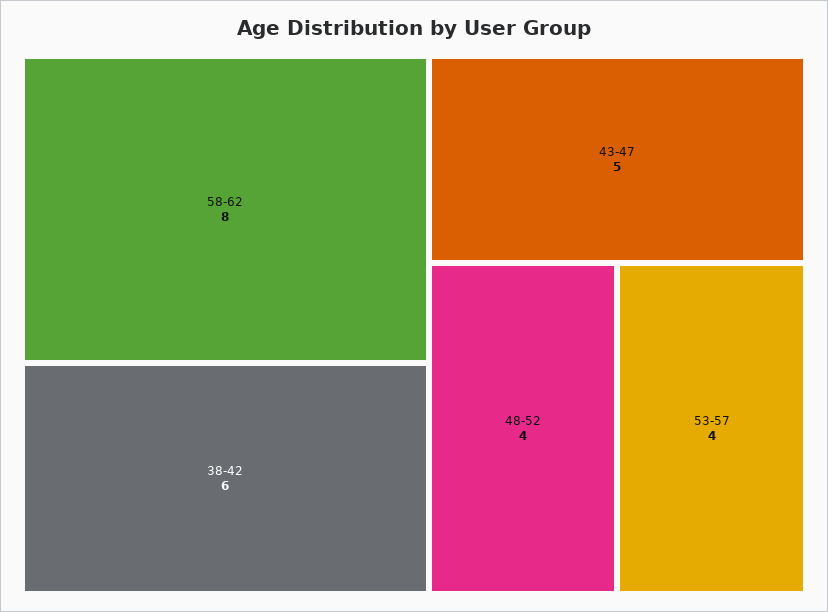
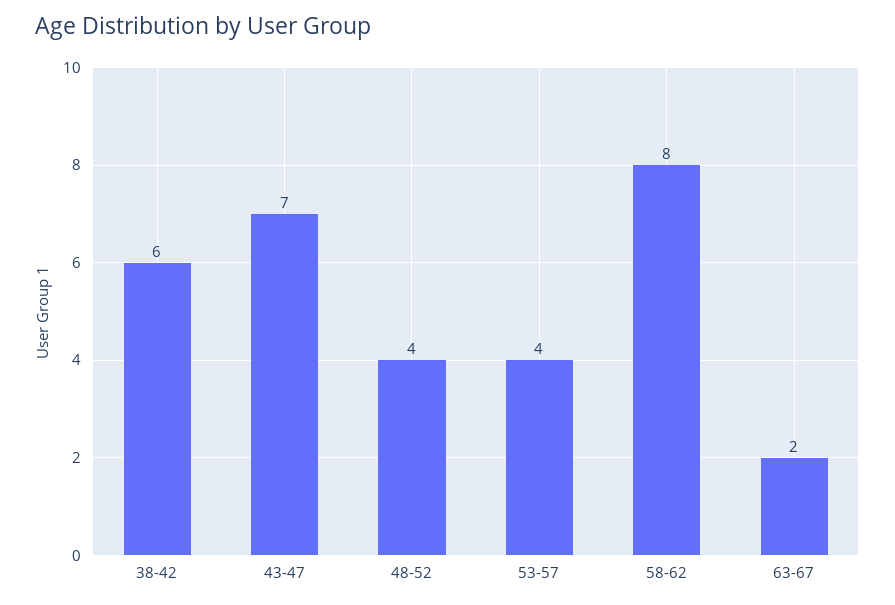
43-47: 5 -> 7
63-67: none -> 2

